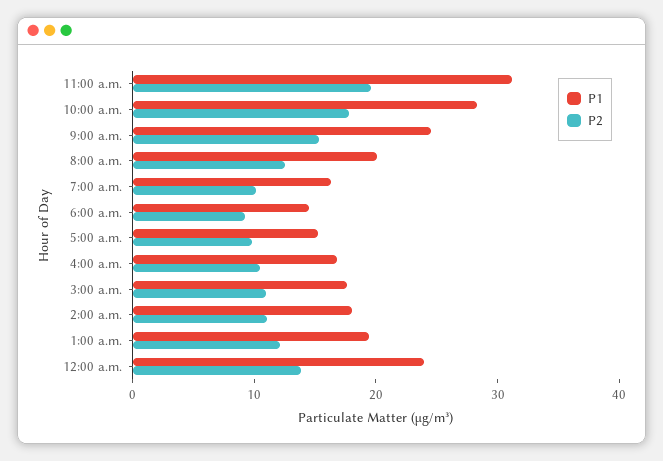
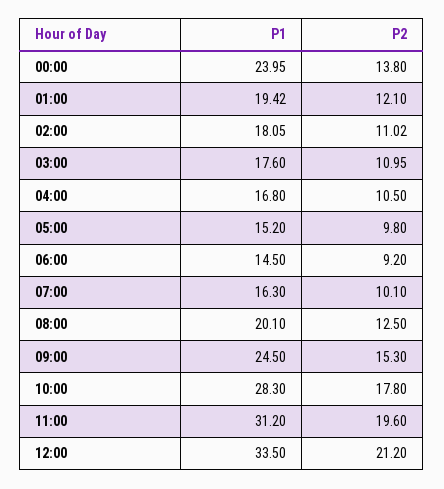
P1, 12:00: none -> 33.5
P2, 12:00: none -> 21.2

